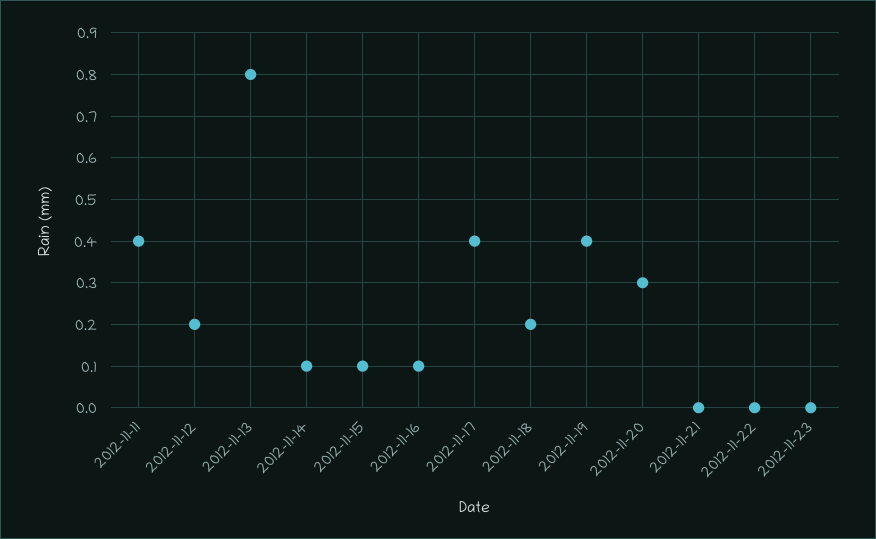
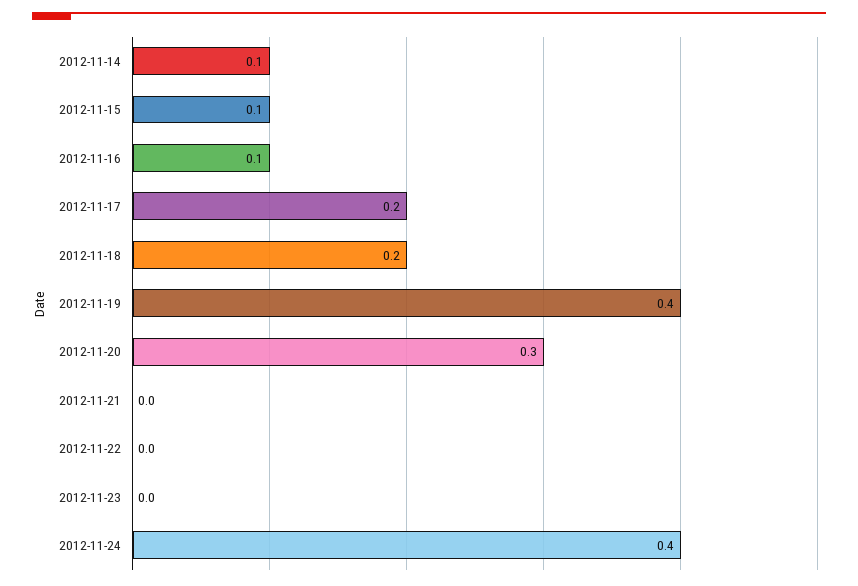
2012-11-11: 0.4 -> none
2012-11-12: 0.2 -> none
2012-11-13: 0.8 -> none
2012-11-17: 0.4 -> 0.2
2012-11-24: none -> 0.4

